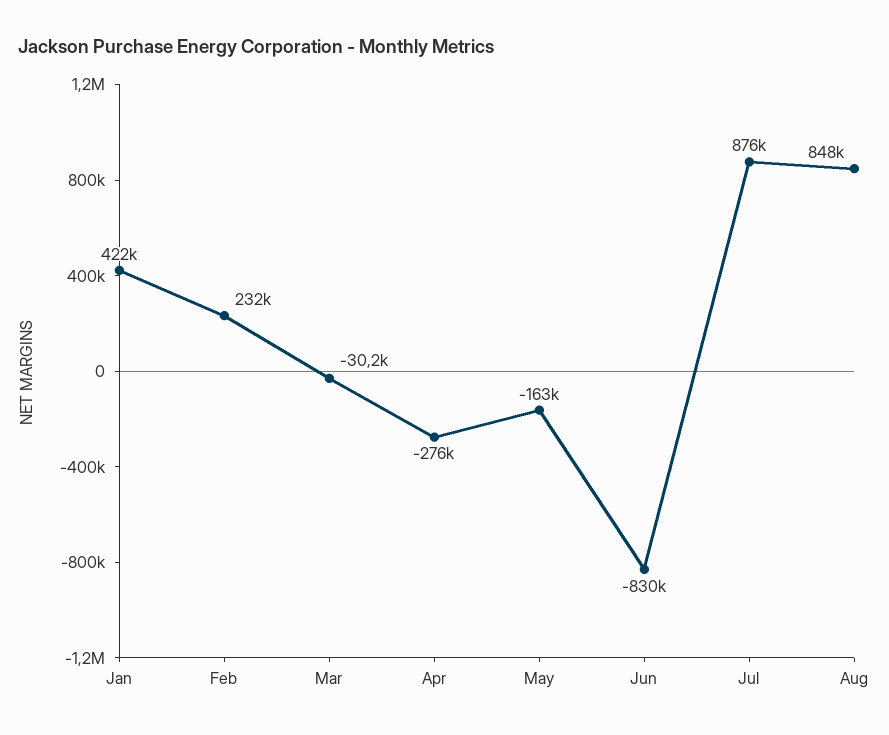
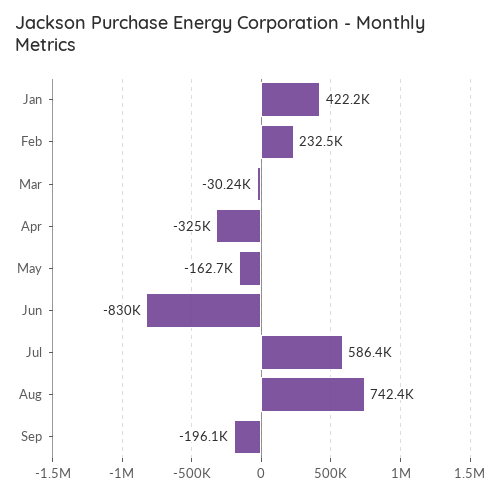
Apr: -276000 -> -325000
Jul: 876000 -> 586400
Aug: 848000 -> 742400
Sep: none -> -196100

